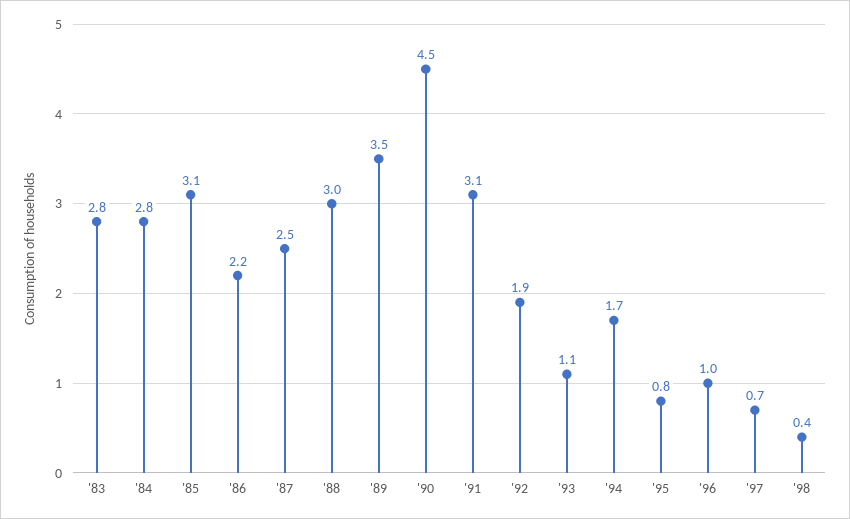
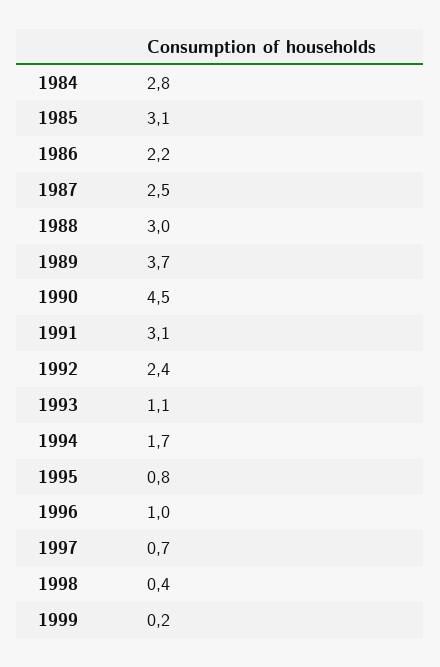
'83: 2.8 -> none
'89: 3.5 -> 3.7
'92: 1.9 -> 2.4
1999: none -> 0.2

